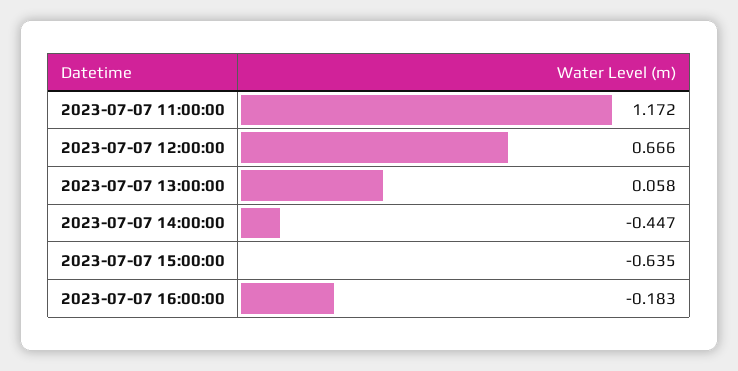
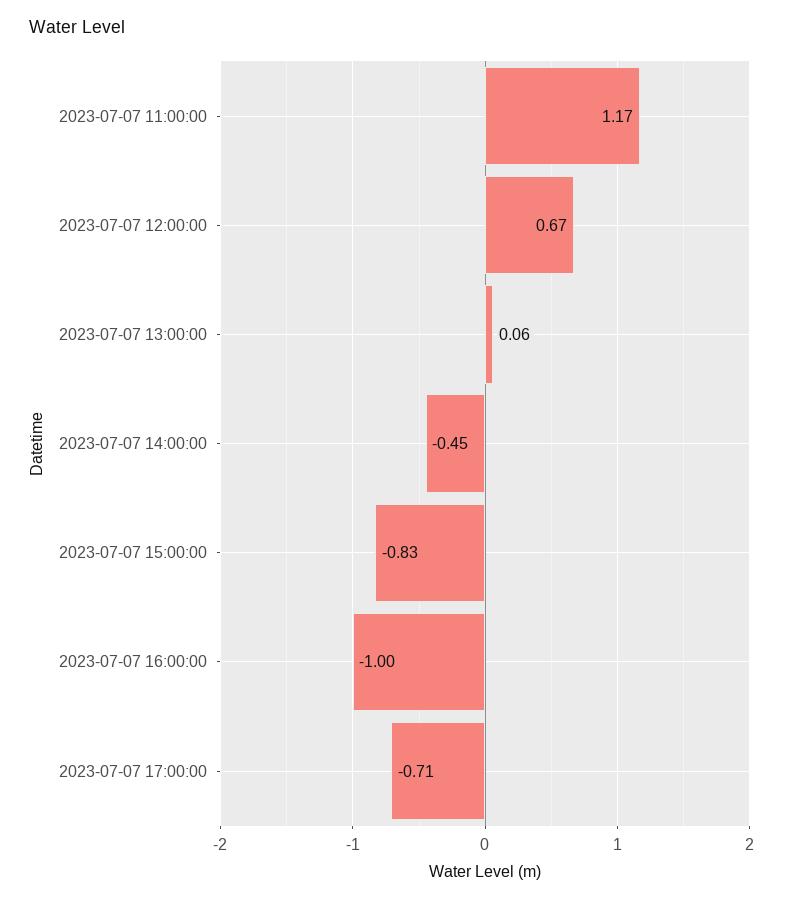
2023-07-07 15:00:00: -0.635 -> -0.83
2023-07-07 16:00:00: -0.183 -> -1
2023-07-07 17:00:00: none -> -0.71

